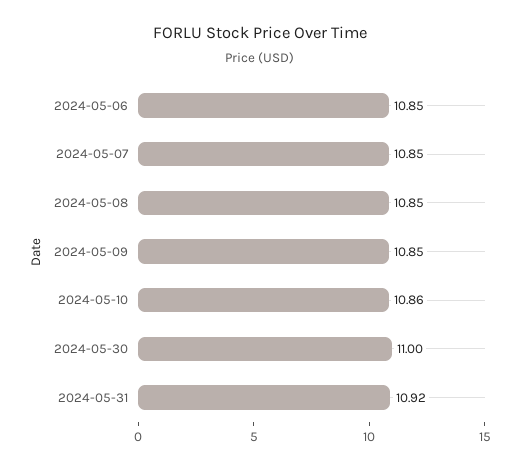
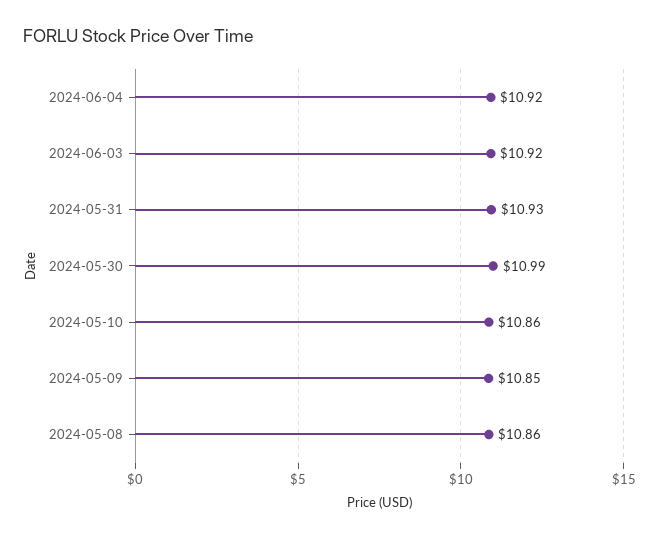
2024-05-06: 10.85 -> none
2024-05-07: 10.85 -> none
2024-05-08: 10.85 -> 10.86
2024-05-30: 11 -> 10.99
2024-05-31: 10.92 -> 10.93
2024-06-04: none -> 10.92
2024-06-03: none -> 10.92

